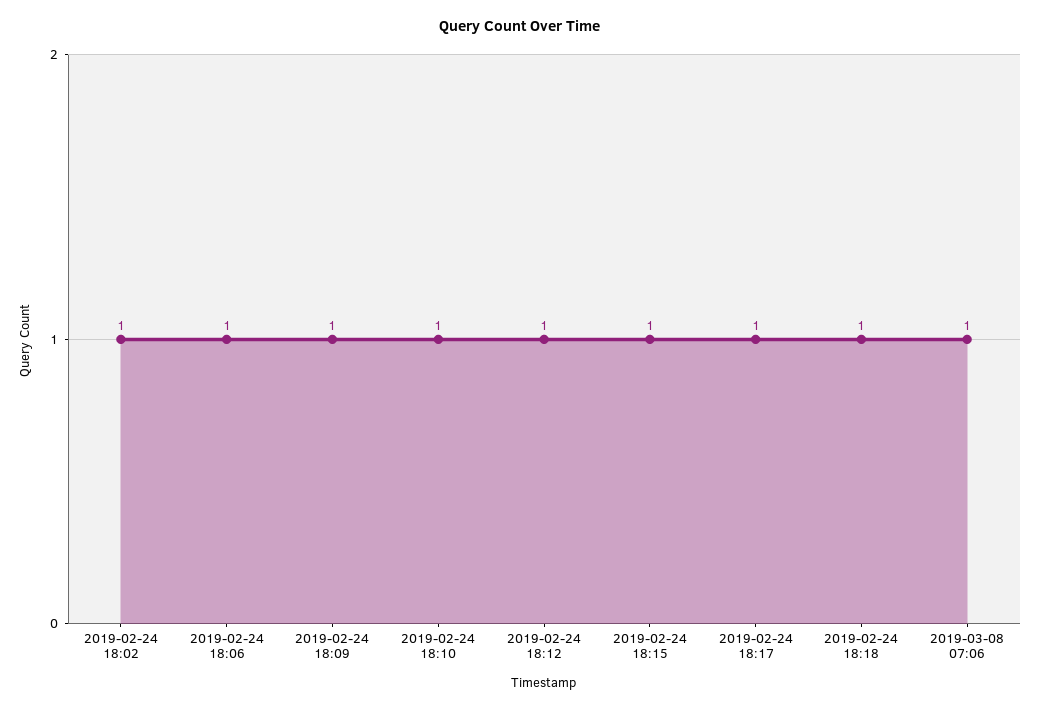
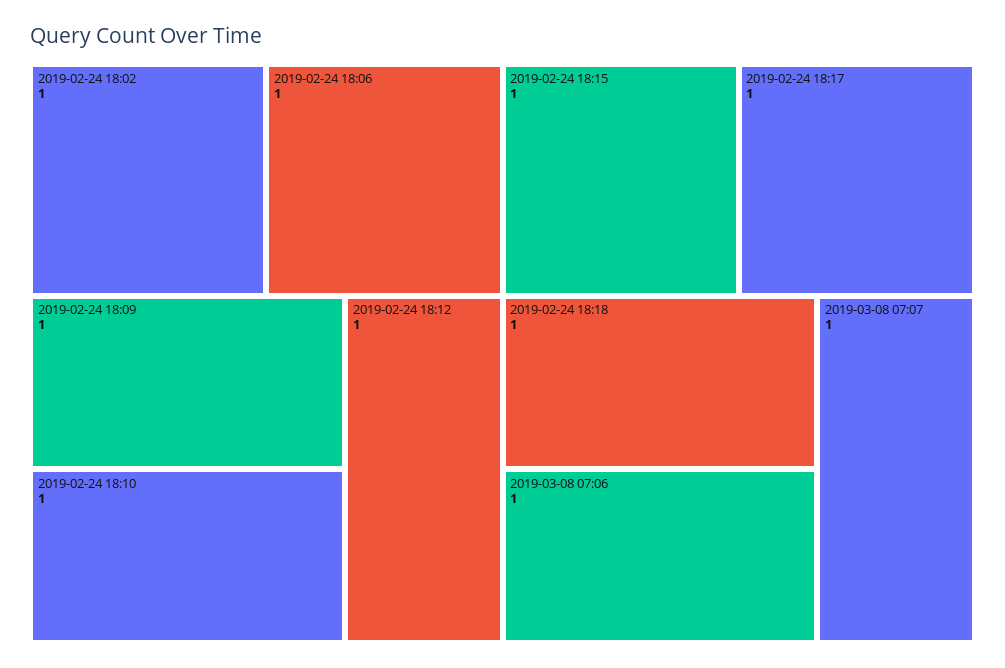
2019-03-08 07:07: none -> 1

